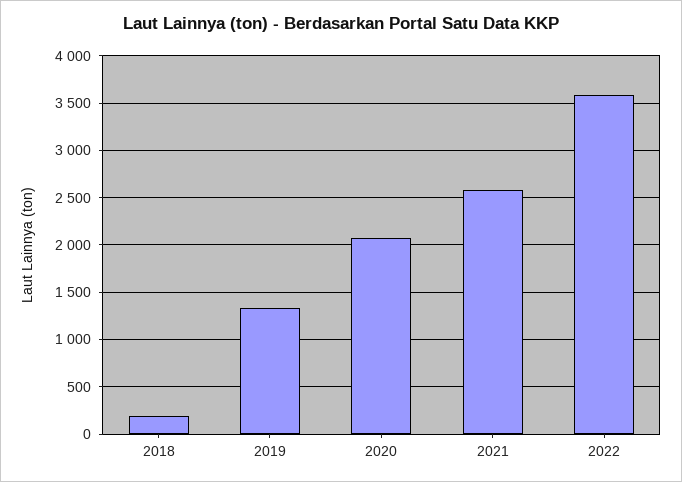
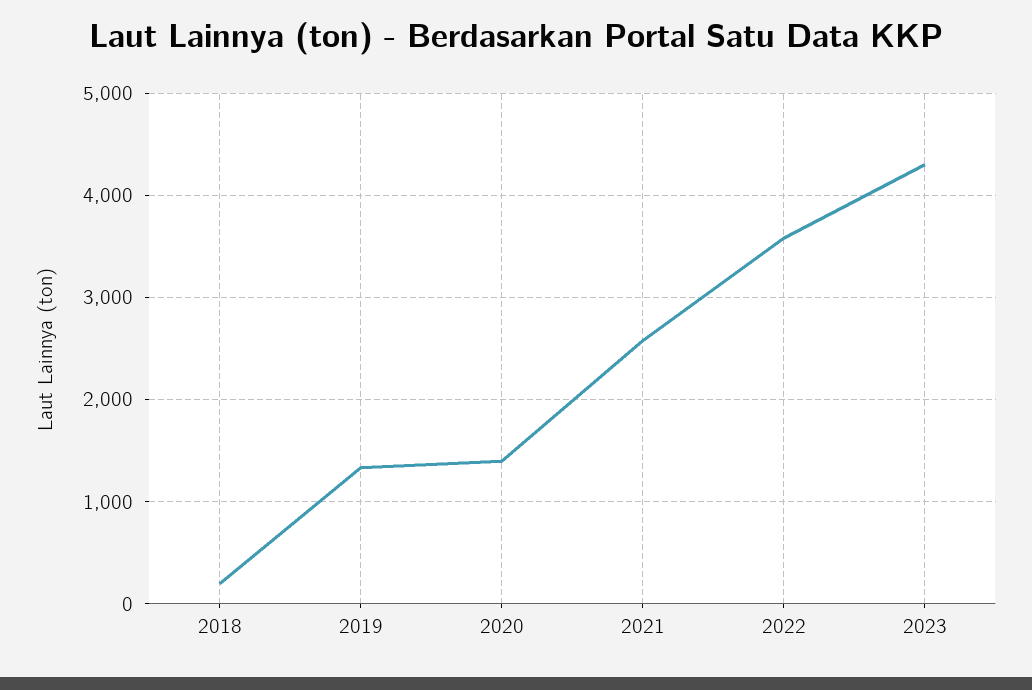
2020: 2100 -> 1400
2023: none -> 4300

